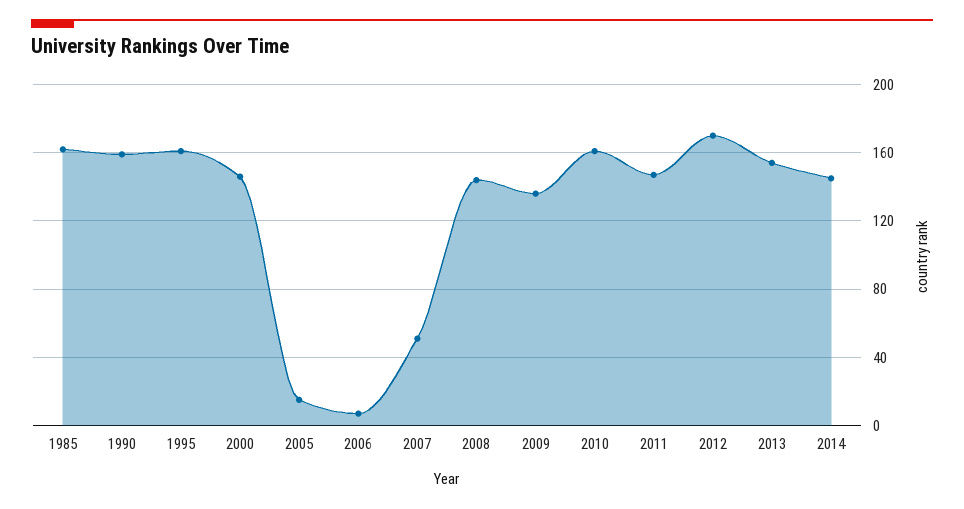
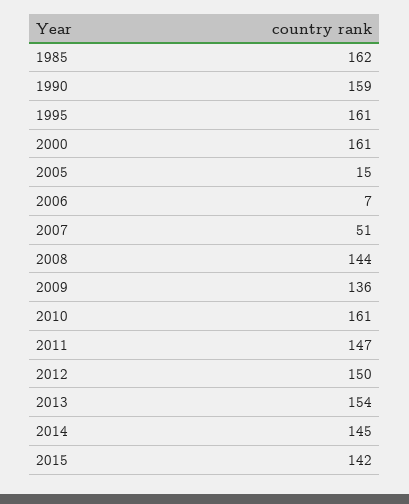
2000: 145 -> 161
2012: 170 -> 150
2015: none -> 142

